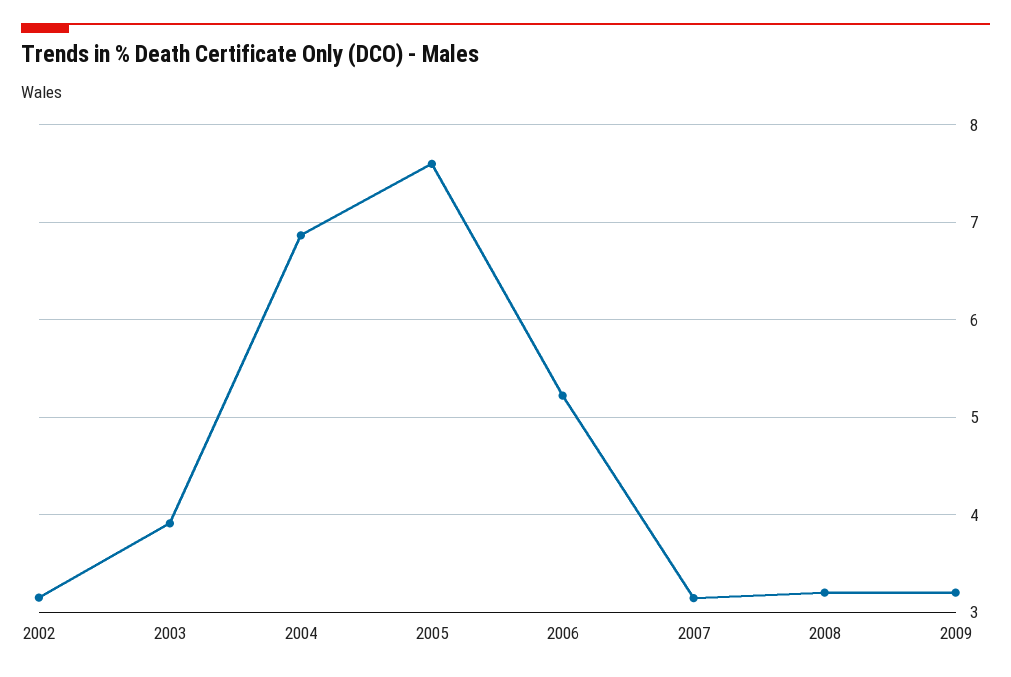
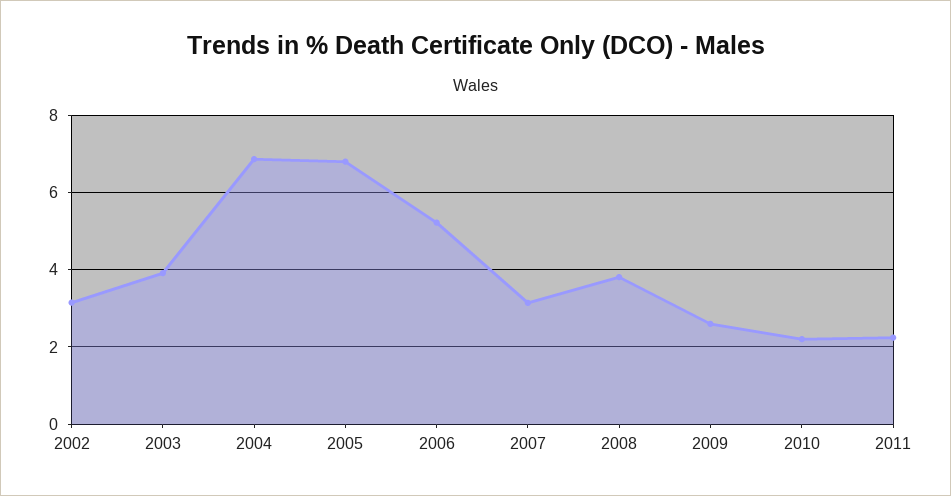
2005: 7.6 -> 6.8
2008: 3.2 -> 3.8
2009: 3.2 -> 2.6
2010: none -> 2.2
2011: none -> 2.2

